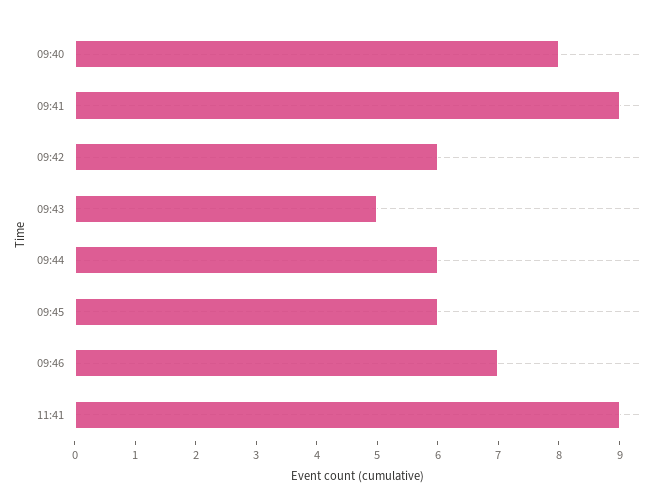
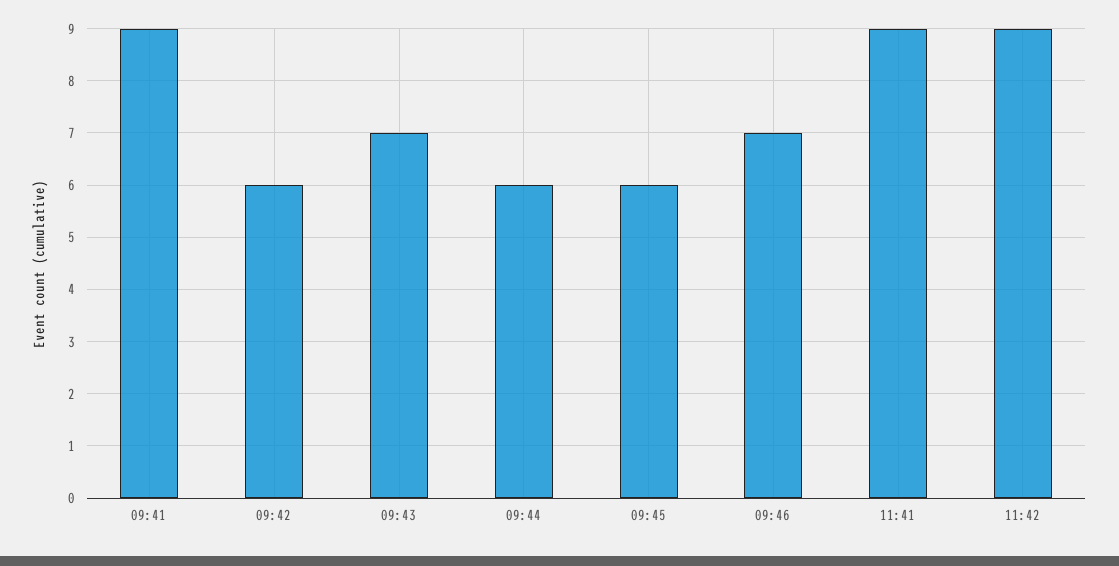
09:40: 8 -> none
09:43: 5 -> 7
11:42: none -> 9

